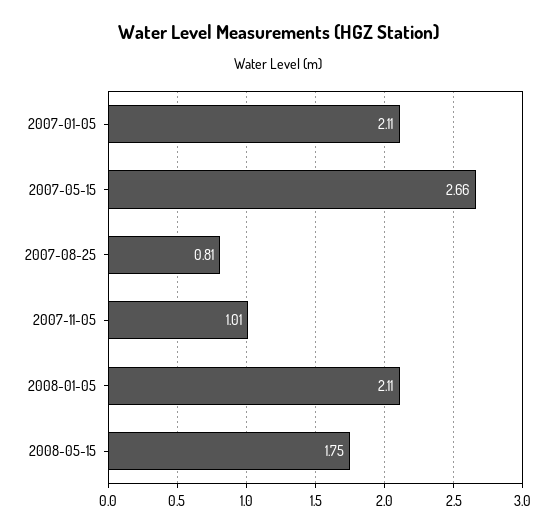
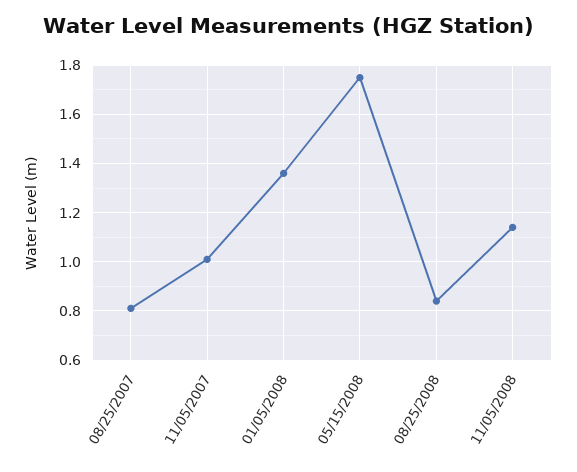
2007-01-05: 2.11 -> none
2007-05-15: 2.66 -> none
2008-01-05: 2.11 -> 1.35
08/25/2008: none -> 0.85
11/05/2008: none -> 1.15

